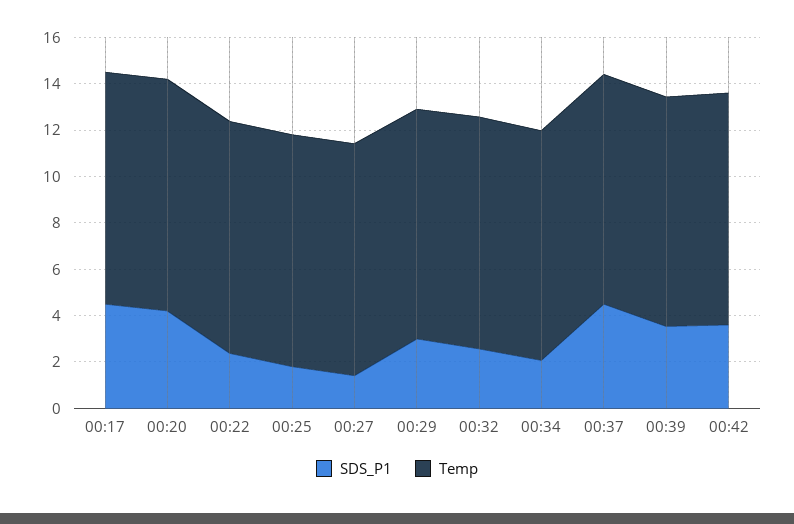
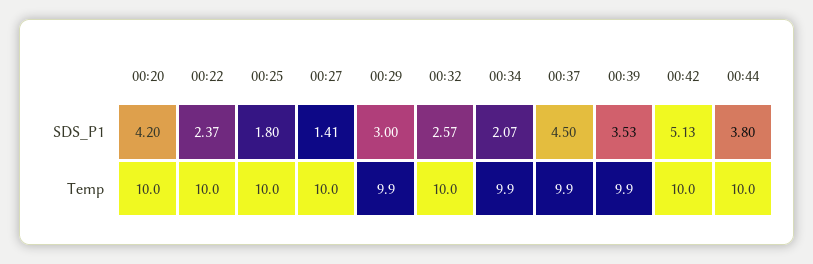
SDS_P1, 00:17: 4.5 -> none
Temp, 00:17: 10 -> none
SDS_P1, 00:42: 3.5 -> 5.13
SDS_P1, 00:44: none -> 3.8
Temp, 00:44: none -> 10

